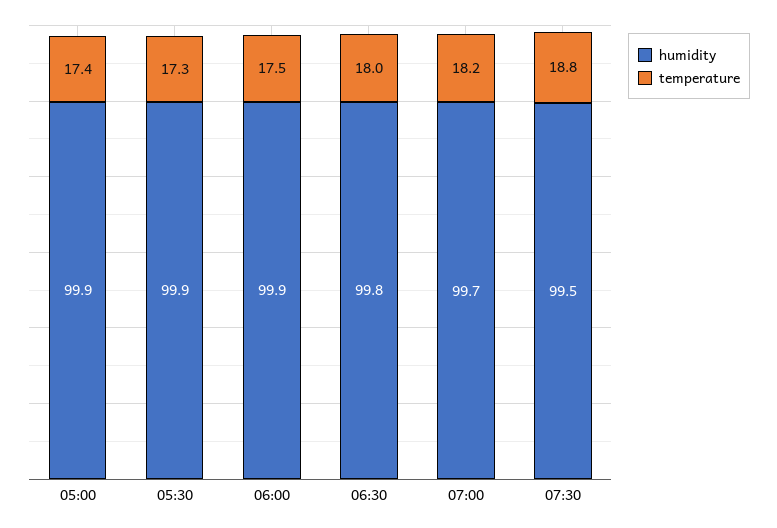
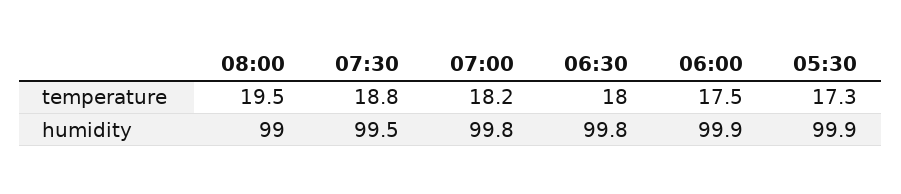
humidity, 05:00: 99.9 -> none
temperature, 05:00: 17.4 -> none
humidity, 07:00: 99.7 -> 99.8
temperature, 08:00: none -> 19.5
humidity, 08:00: none -> 99

